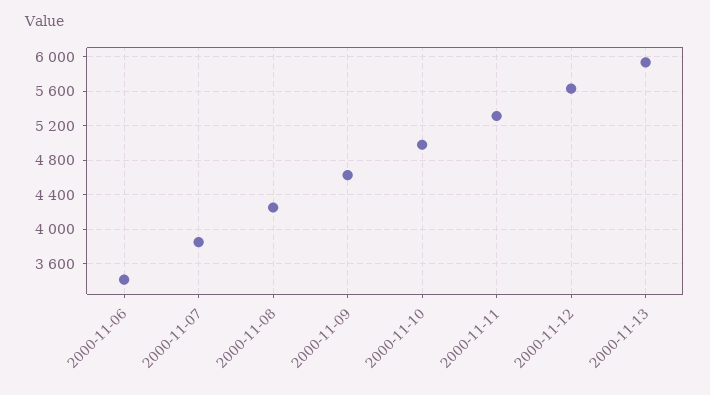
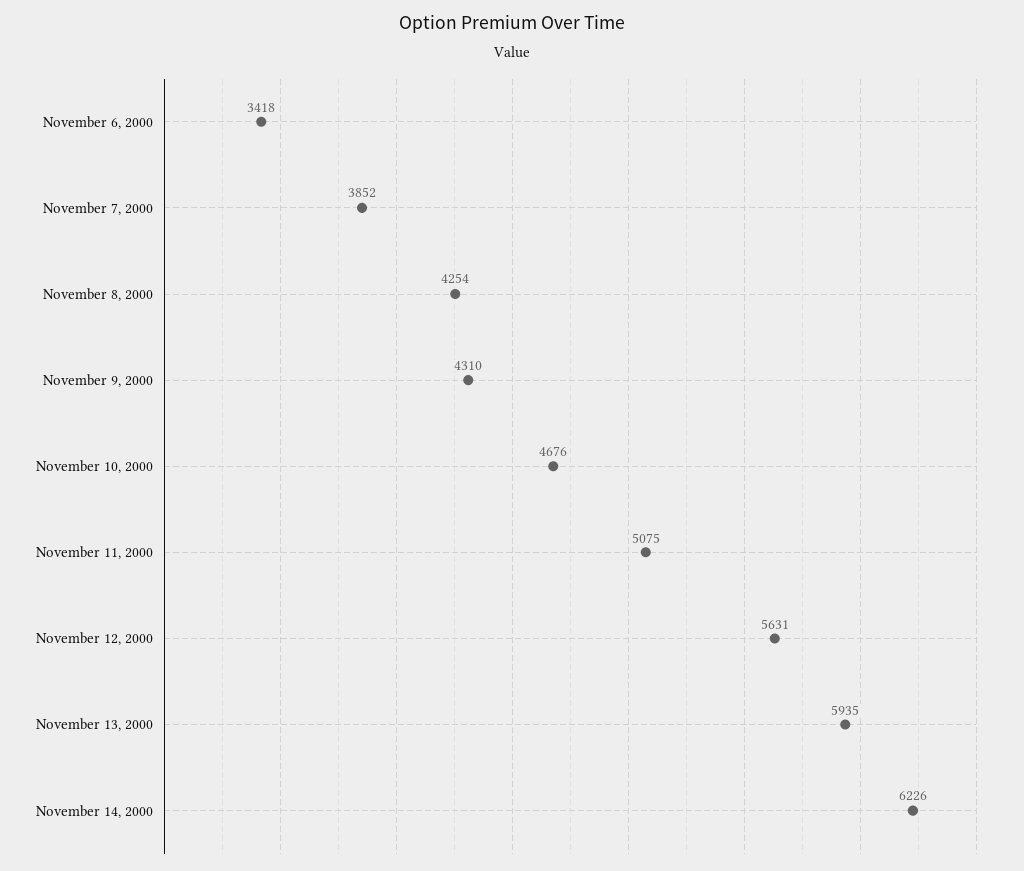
2000-11-09: 4600 -> 4310
2000-11-10: 5000 -> 4676
2000-11-11: 5300 -> 5075
November 14, 2000: none -> 6226

